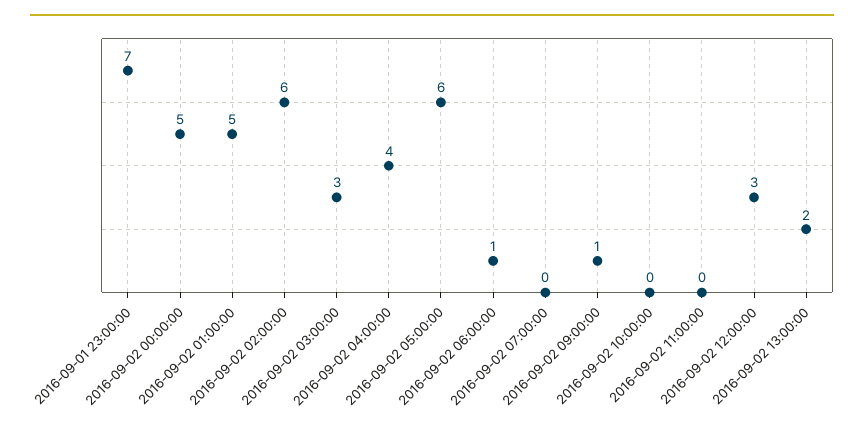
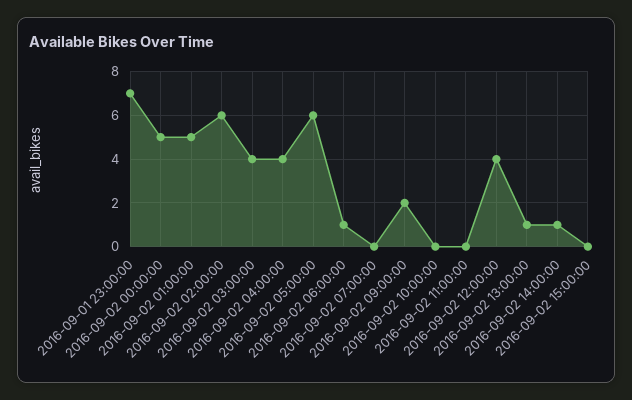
2016-09-02 03:00:00: 3 -> 4
2016-09-02 09:00:00: 1 -> 2
2016-09-02 12:00:00: 3 -> 4
2016-09-02 13:00:00: 2 -> 1
2016-09-02 14:00:00: none -> 1
2016-09-02 15:00:00: none -> 0

